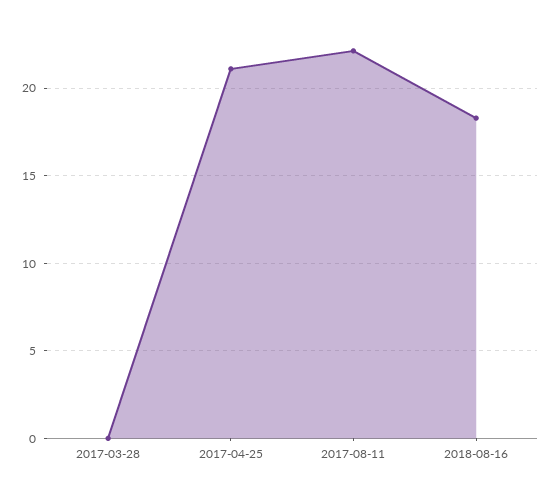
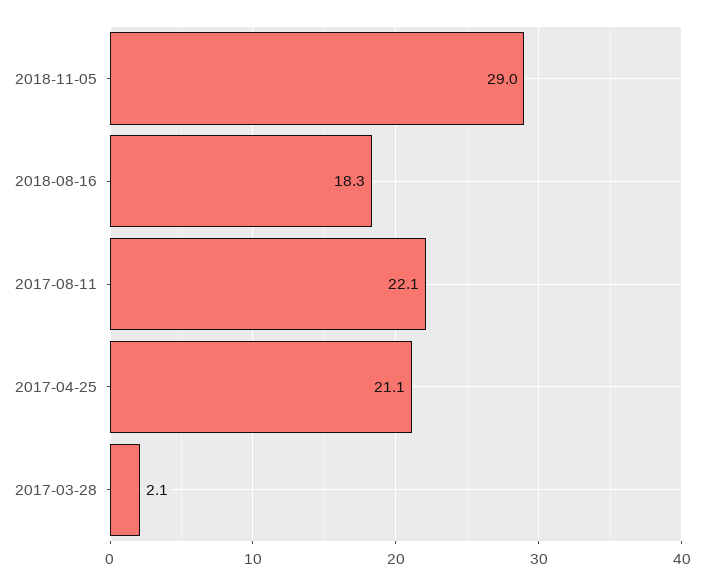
2017-03-28: 0 -> 2.1
2018-11-05: none -> 29

